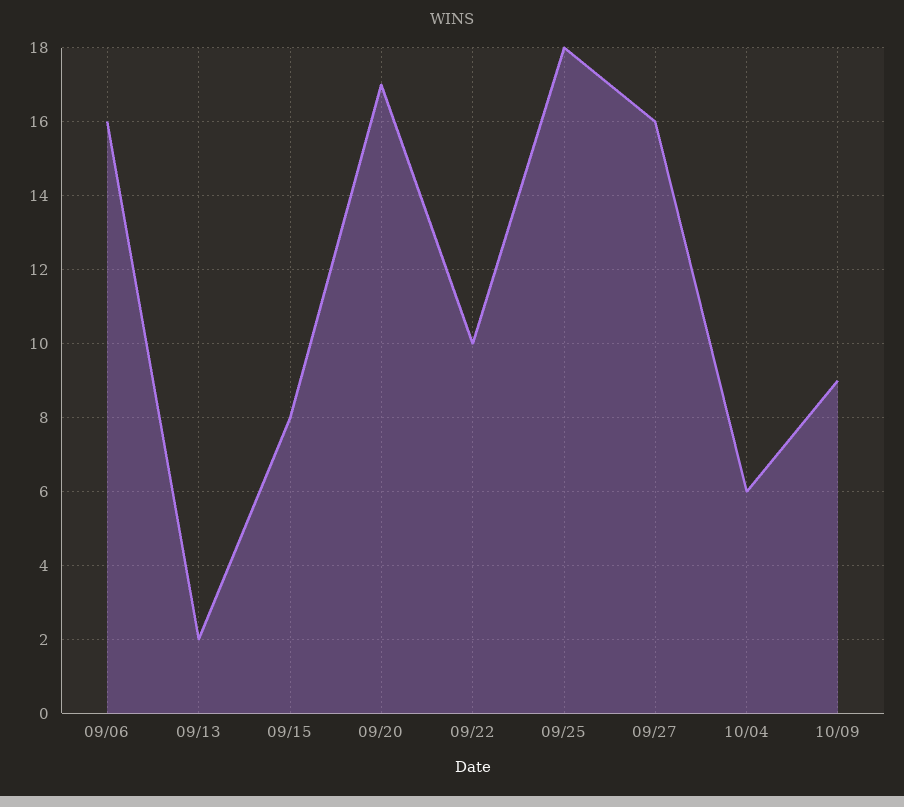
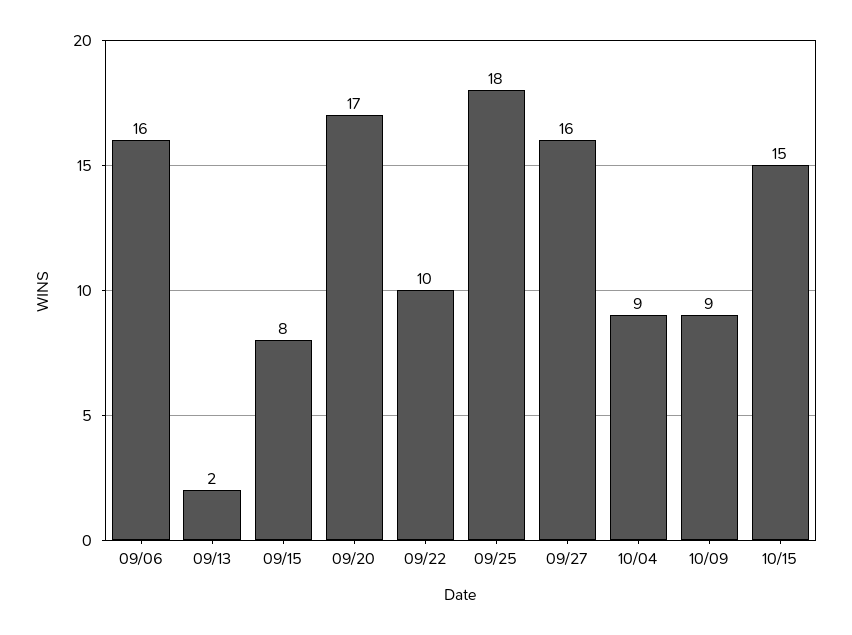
10/04: 6 -> 9
10/15: none -> 15

